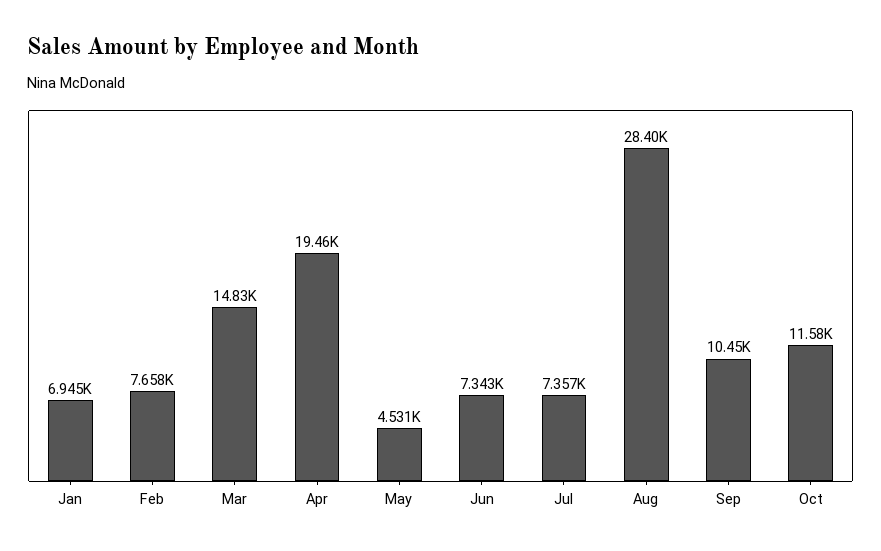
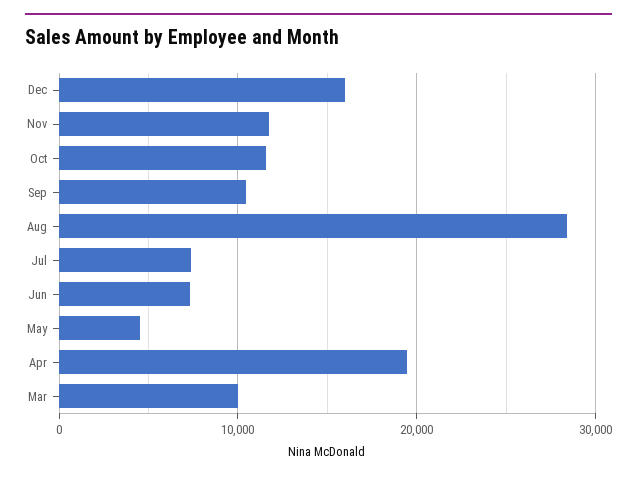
Jan: 6945 -> none
Feb: 7658 -> none
Mar: 14830 -> 10000
Dec: none -> 16000
Nov: none -> 12000

